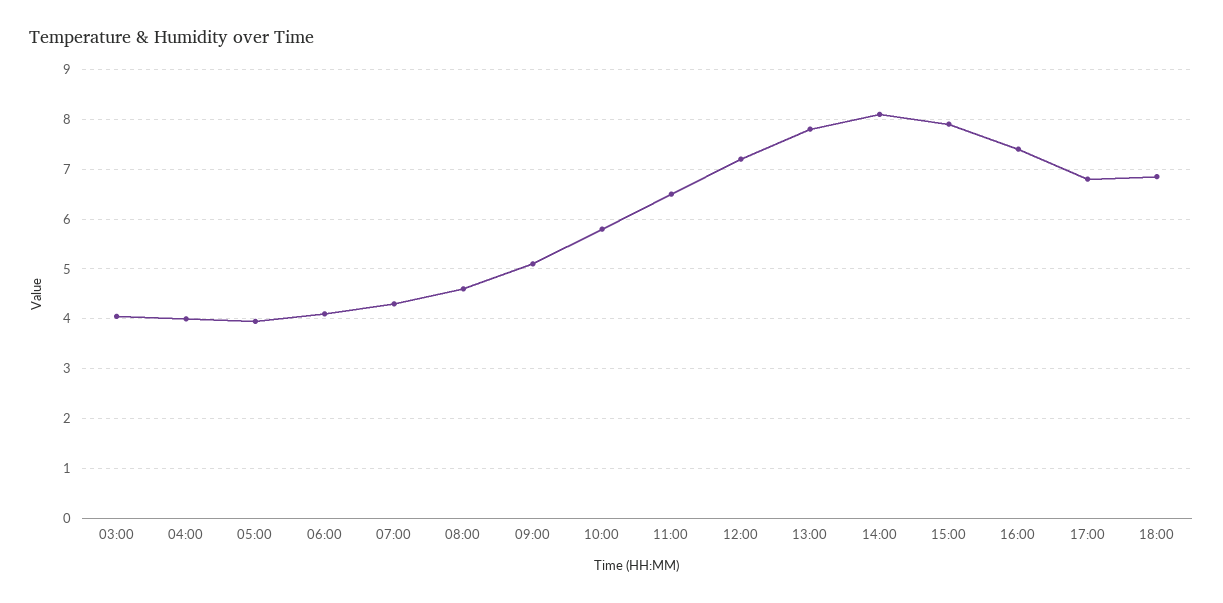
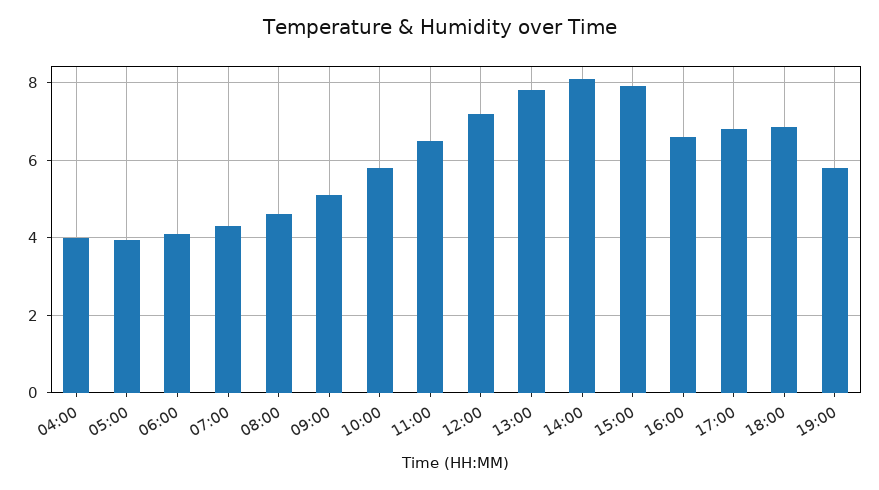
03:00: 4 -> none
16:00: 7.4 -> 6.6
19:00: none -> 5.8

